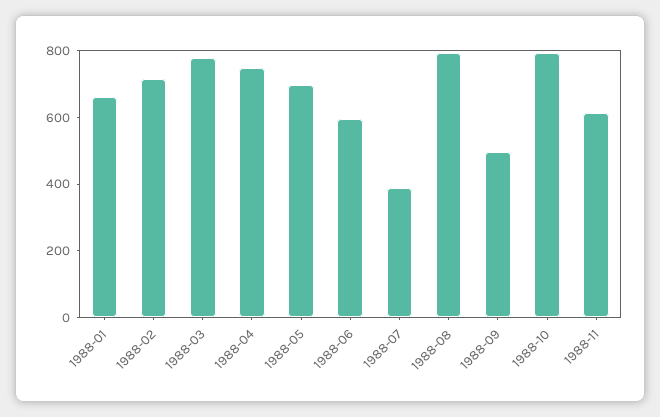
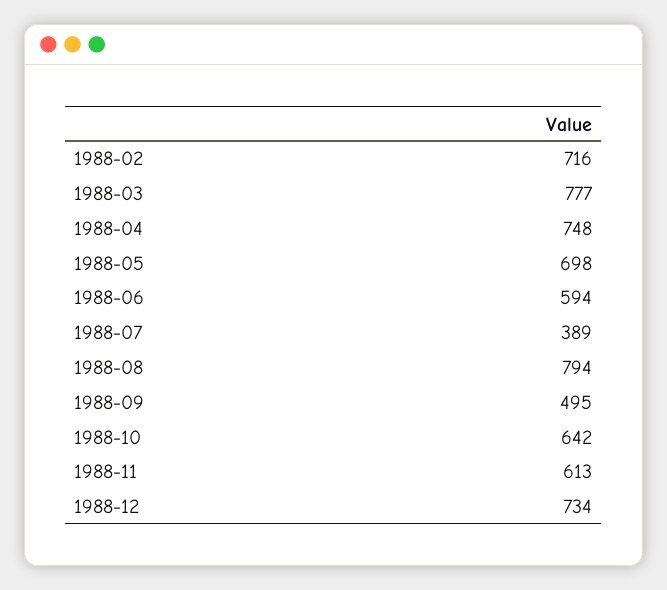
1988-01: 650 -> none
1988-10: 800 -> 642
1988-12: none -> 734

